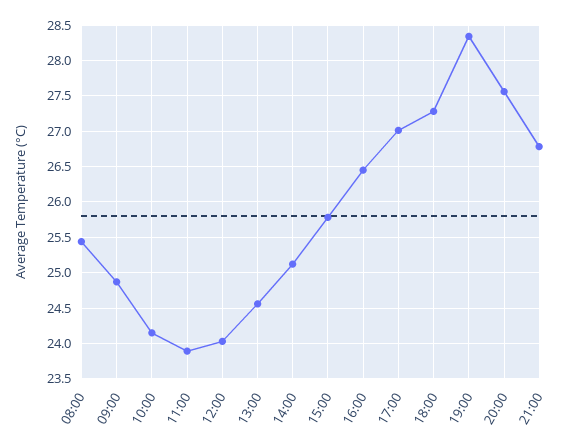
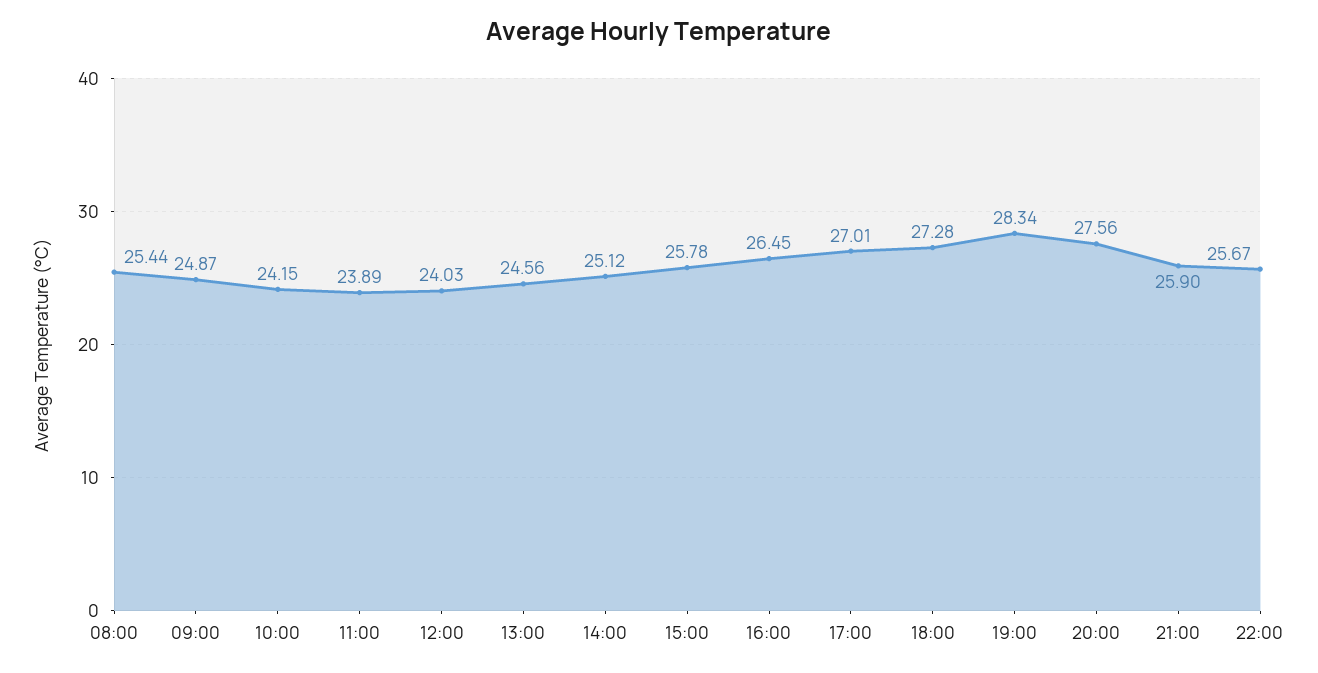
21:00: 26.8 -> 25.9
22:00: none -> 25.67

